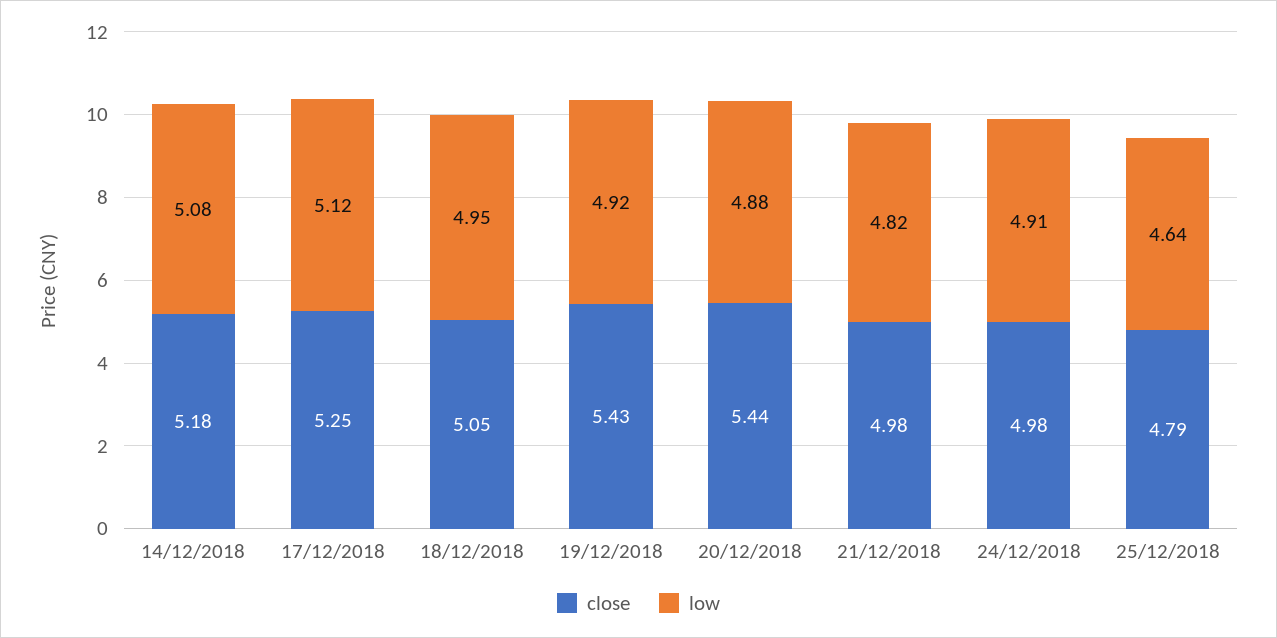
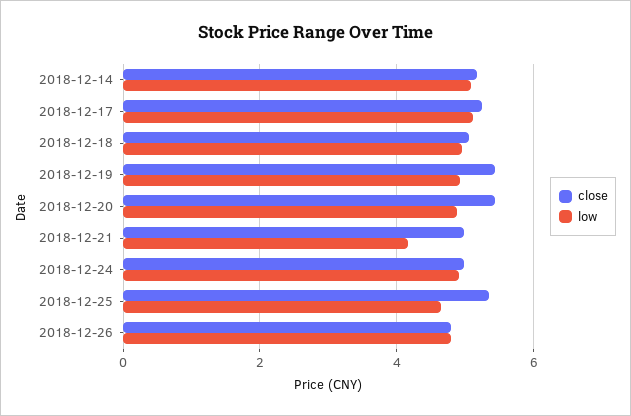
low, 21/12/2018: 4.82 -> 4.2
close, 25/12/2018: 4.79 -> 5.4
close, 2018-12-26: none -> 4.8
low, 2018-12-26: none -> 4.8

